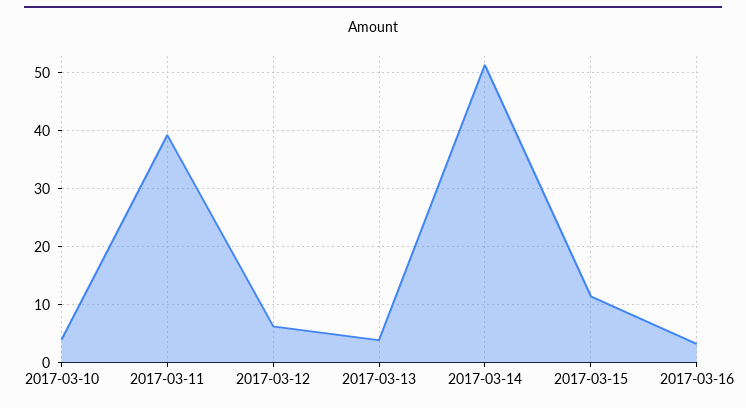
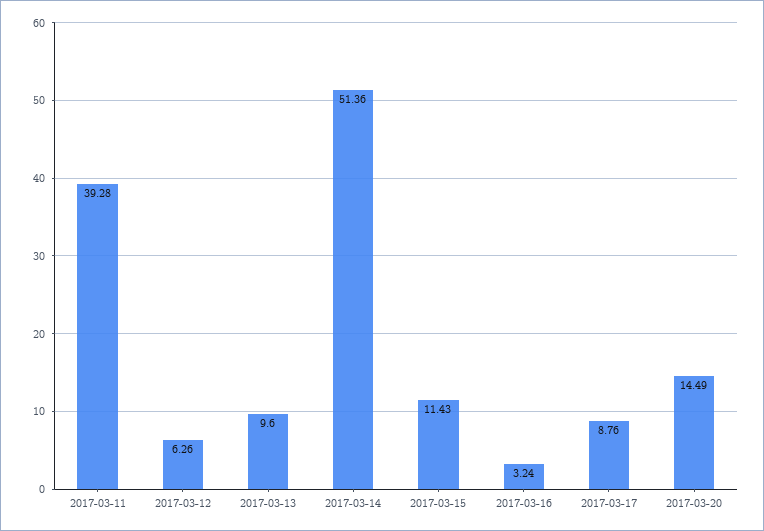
2017-03-10: 4 -> none
2017-03-13: 4 -> 9.6
2017-03-17: none -> 8.76
2017-03-20: none -> 14.49

